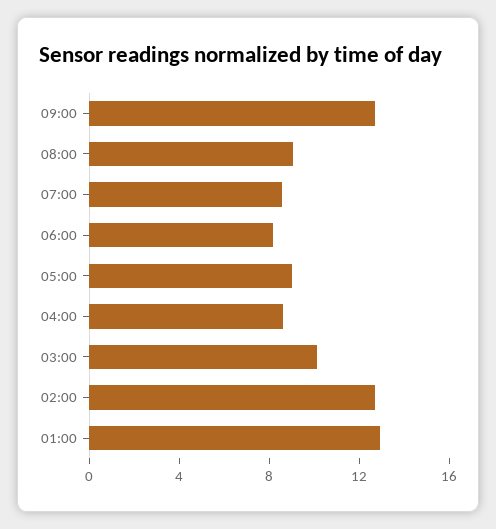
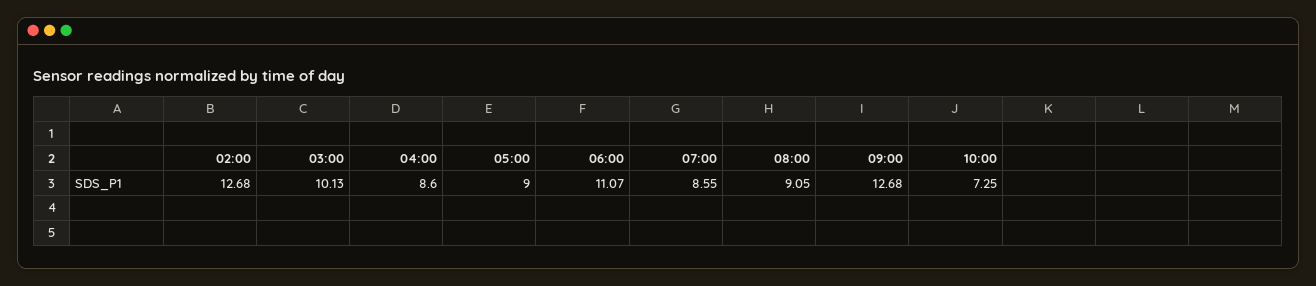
06:00: 8 -> 11.07
01:00: 13 -> none
10:00: none -> 7.25

